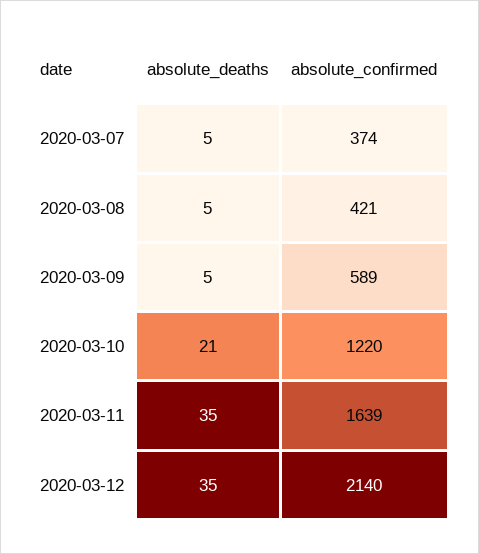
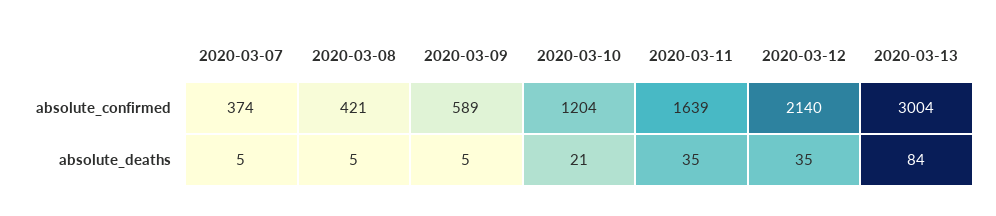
absolute_confirmed, 2020-03-10: 1220 -> 1204
absolute_confirmed, 2020-03-13: none -> 3004
absolute_deaths, 2020-03-13: none -> 84

